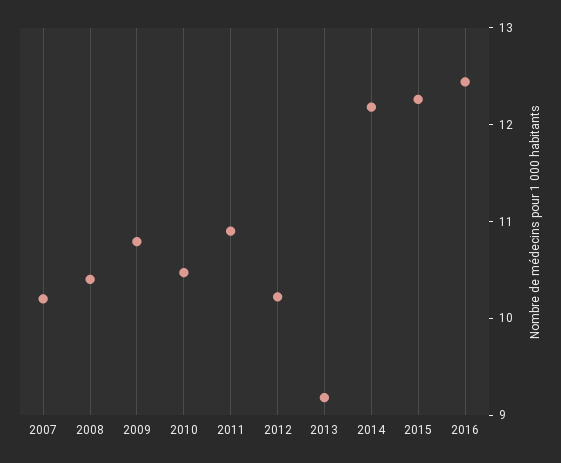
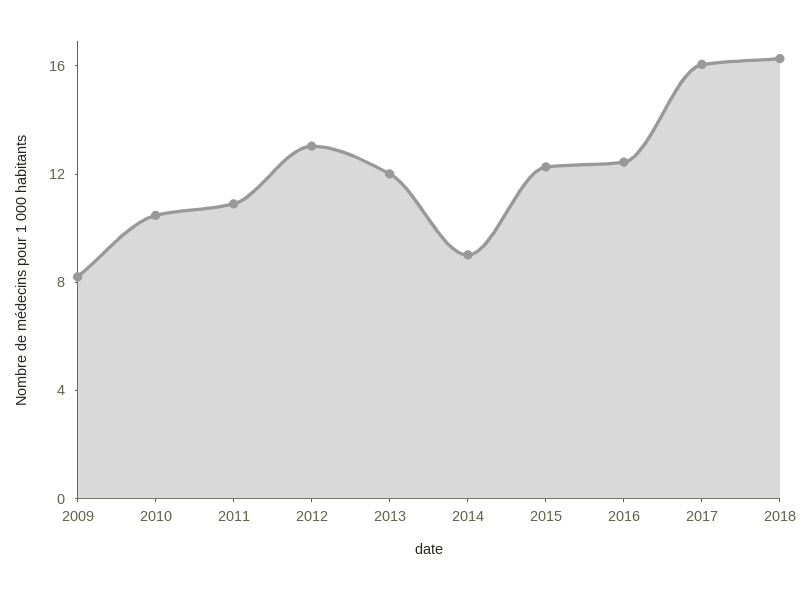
2007: 10.2 -> none
2008: 10.4 -> none
2009: 10.8 -> 8
2012: 10.2 -> 13
2013: 9.2 -> 12
2014: 12.2 -> 9
2017: none -> 16
2018: none -> 16

